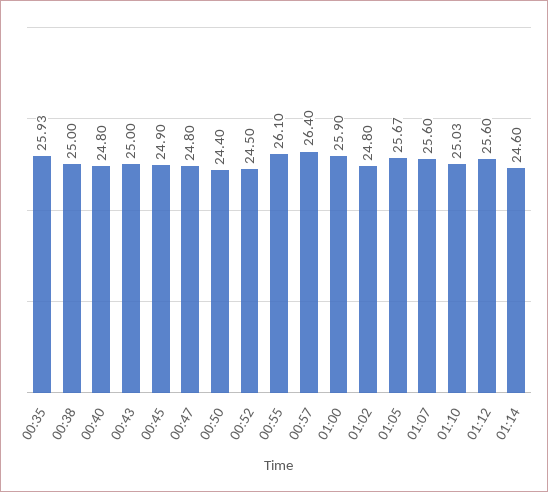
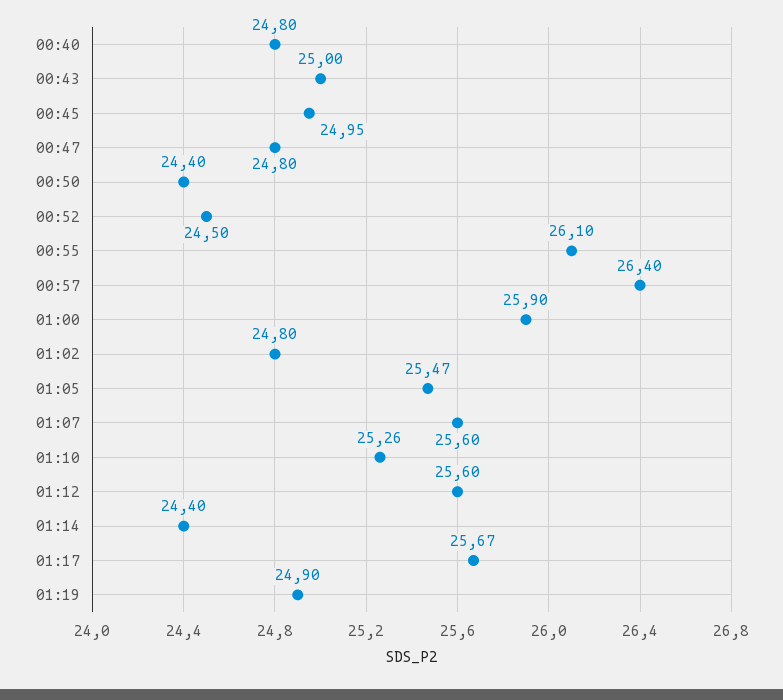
00:35: 25.93 -> none
00:38: 25 -> none
00:45: 24.9 -> 24.95
01:05: 25.67 -> 25.47
01:10: 25.03 -> 25.26
01:14: 24.6 -> 24.4
01:17: none -> 25.67
01:19: none -> 24.9

